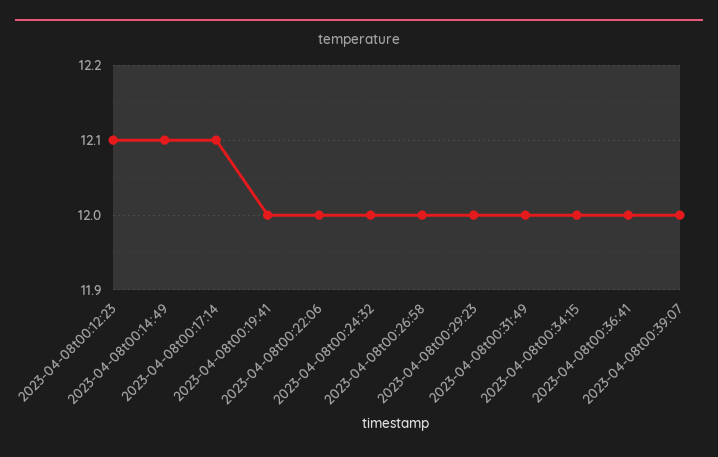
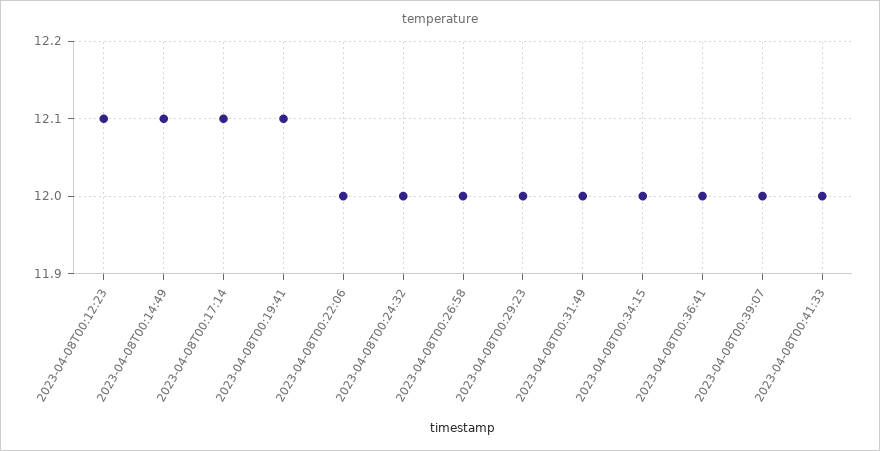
2023-04-08t00:19:41: 12 -> 12.1
2023-04-08T00:41:33: none -> 12

